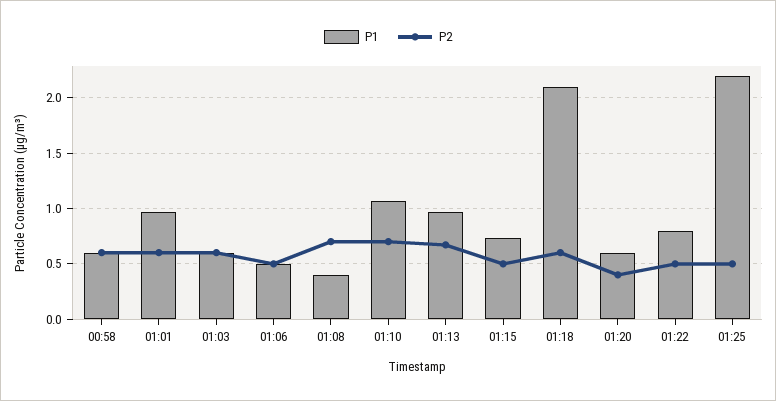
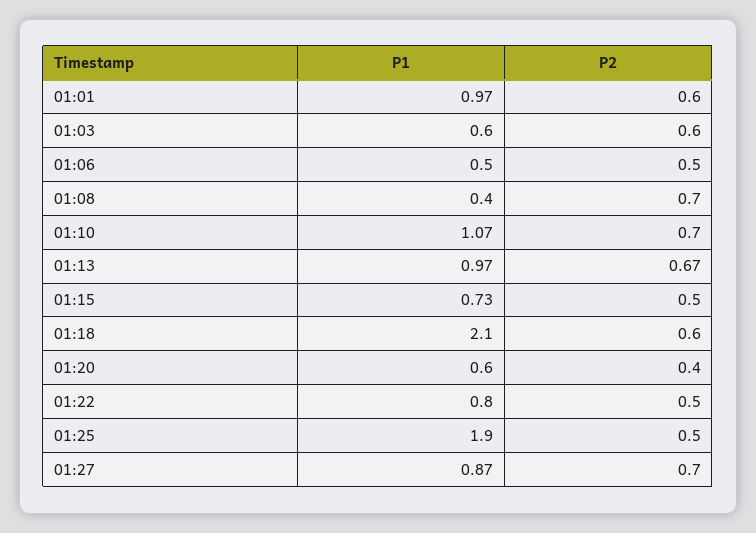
P1, 00:58: 0.6 -> none
P2, 00:58: 0.6 -> none
P1, 01:25: 2.2 -> 1.9
P1, 01:27: none -> 0.87
P2, 01:27: none -> 0.7

